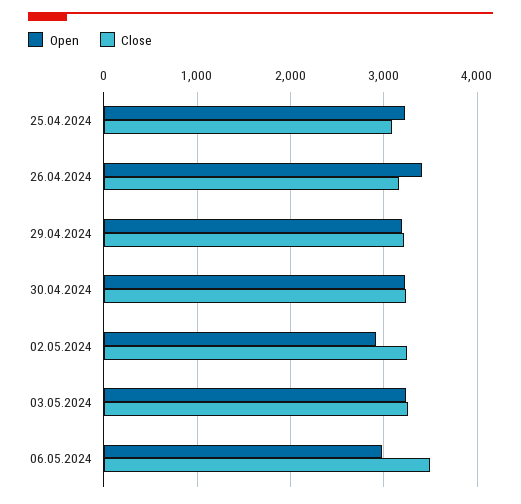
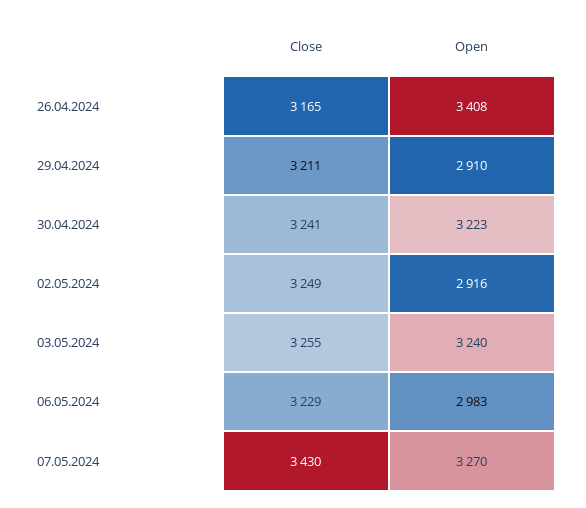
Open, 25.04.2024: 3200 -> none
Close, 25.04.2024: 3100 -> none
Open, 29.04.2024: 3200 -> 2910
Close, 06.05.2024: 3500 -> 3229
Close, 07.05.2024: none -> 3430
Open, 07.05.2024: none -> 3270

